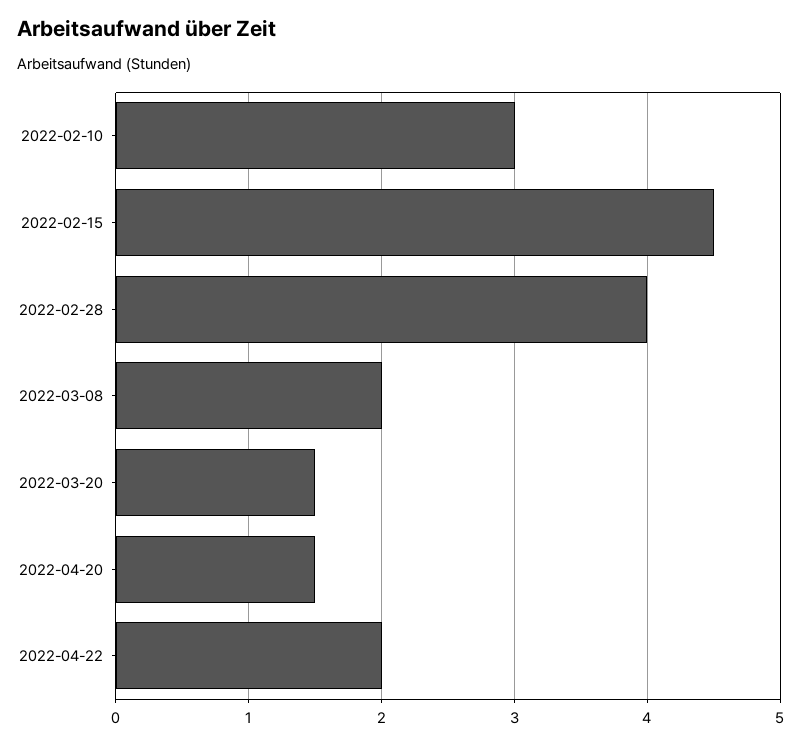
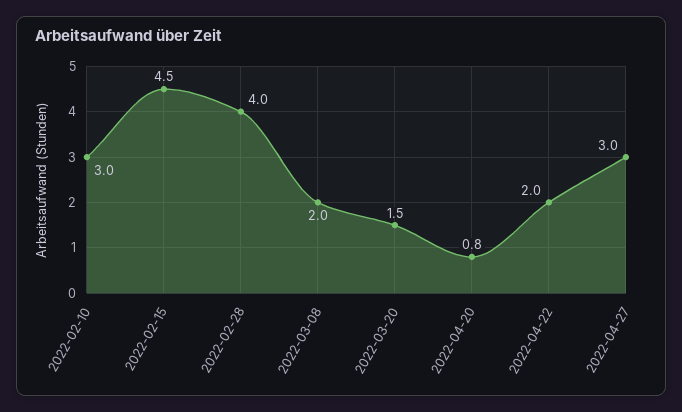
2022-04-20: 1.5 -> 0.8
2022-04-27: none -> 3

